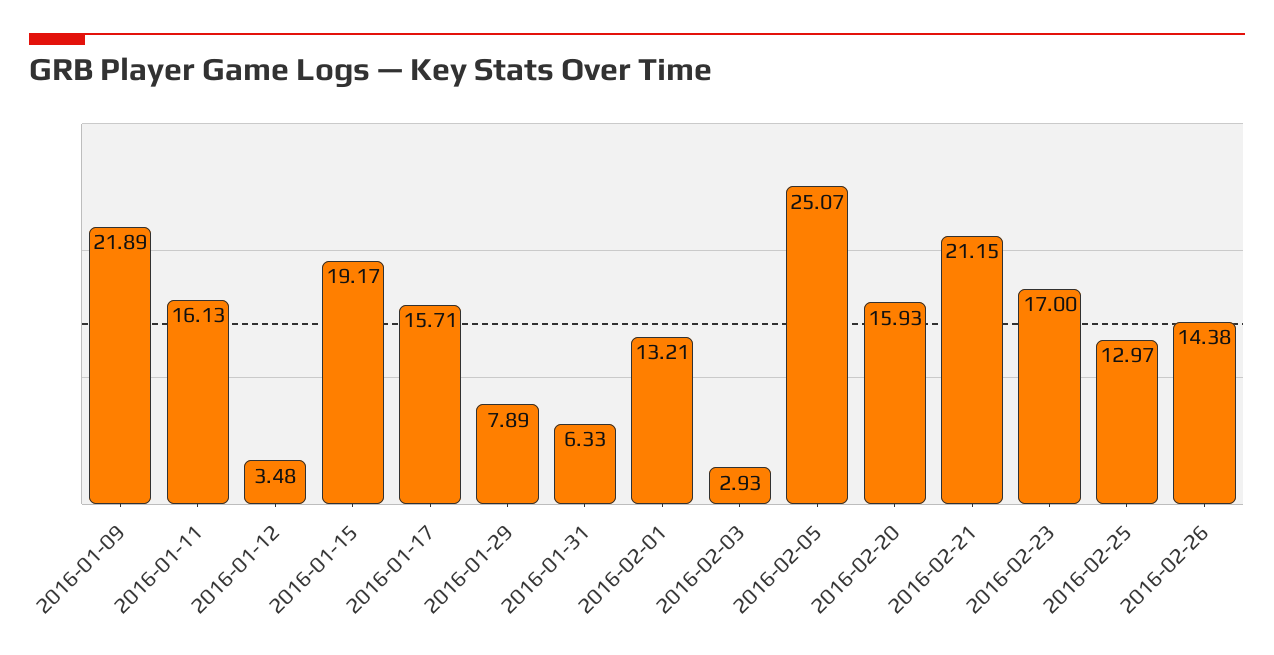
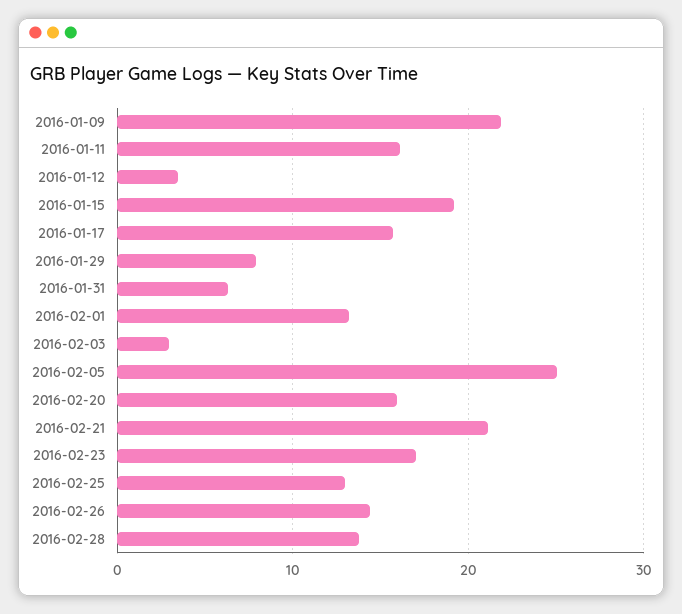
2016-02-28: none -> 14

